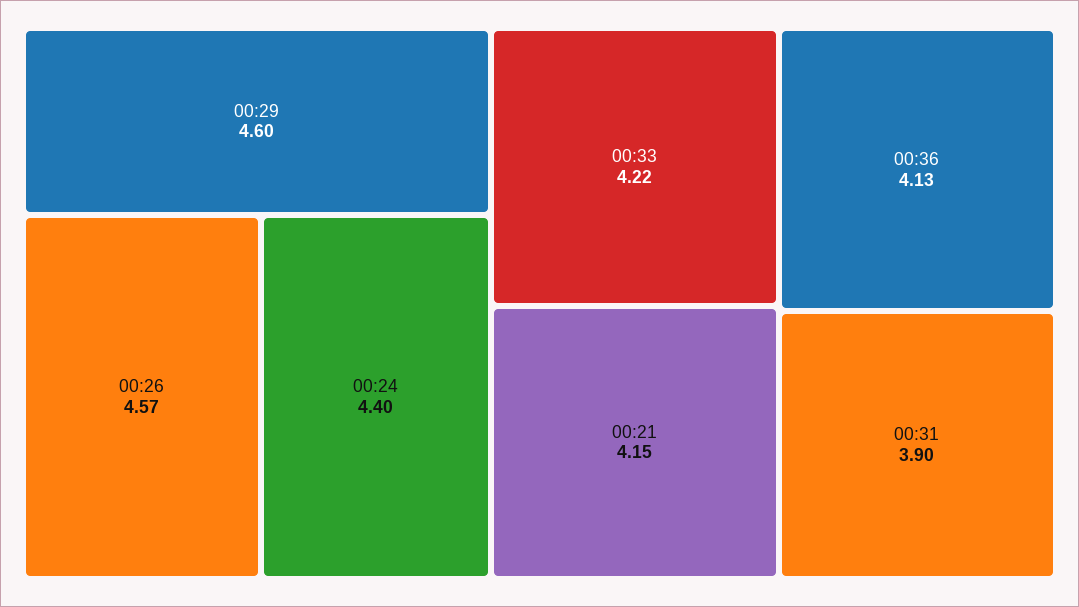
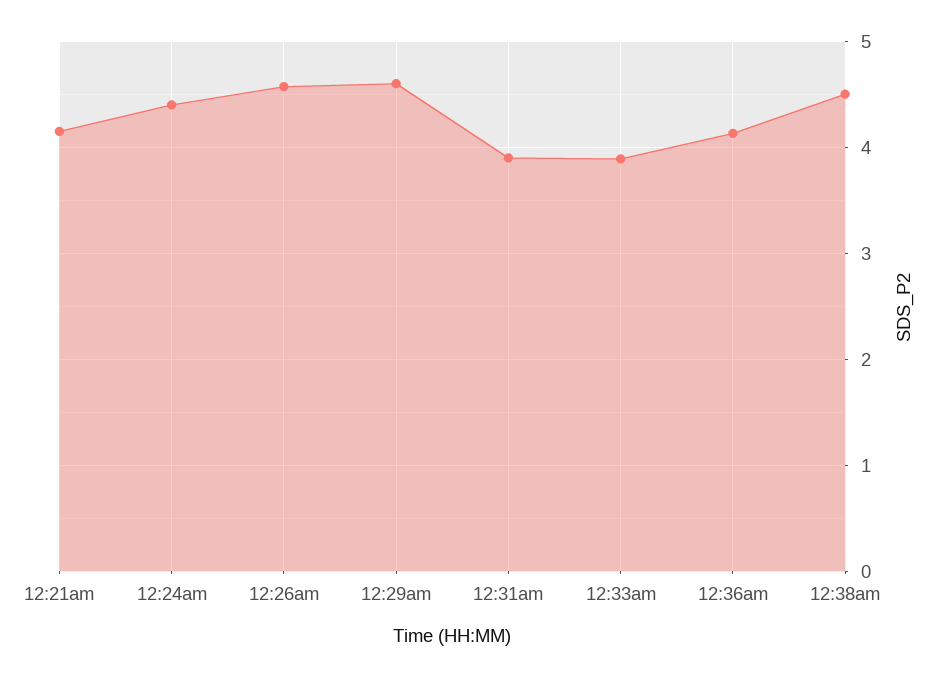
00:33: 4.22 -> 3.9
12:38am: none -> 4.5

